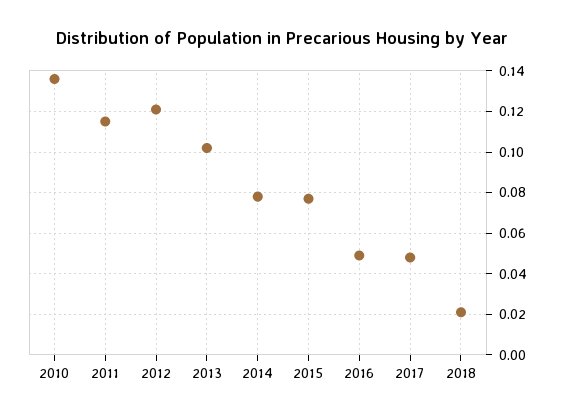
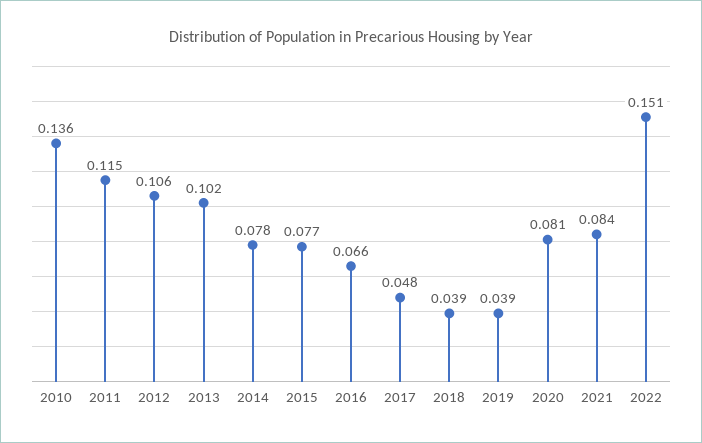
2012: 0.12 -> 0.106
2016: 0.05 -> 0.066
2018: 0.02 -> 0.039
2019: none -> 0.039
2020: none -> 0.081
2021: none -> 0.084
2022: none -> 0.151

